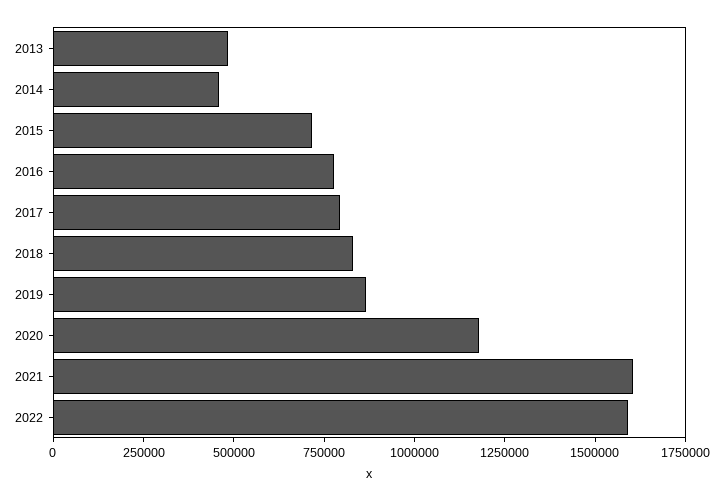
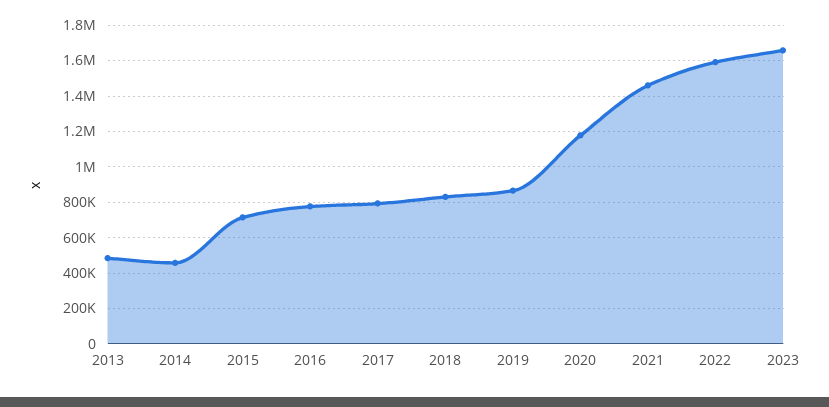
2021: 1600000 -> 1450000
2023: none -> 1650000

